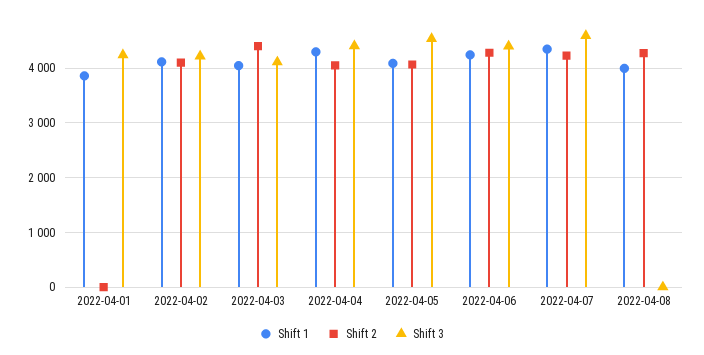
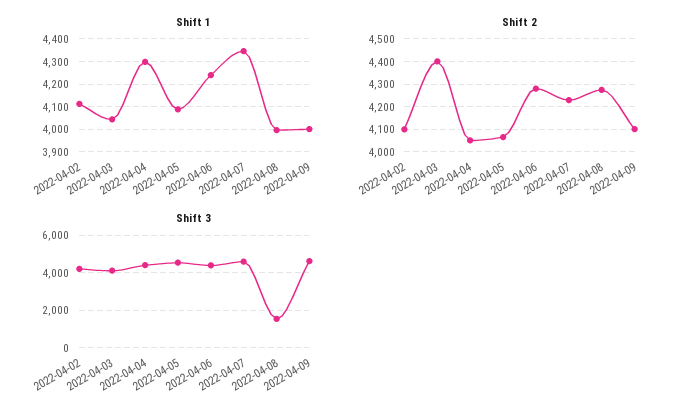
Shift 1, 2022-04-01: 3800 -> none
Shift 2, 2022-04-01: 0 -> none
Shift 3, 2022-04-01: 4200 -> none
Shift 3, 2022-04-08: 0 -> 1500
Shift 1, 2022-04-09: none -> 4000
Shift 2, 2022-04-09: none -> 4100
Shift 3, 2022-04-09: none -> 4500

